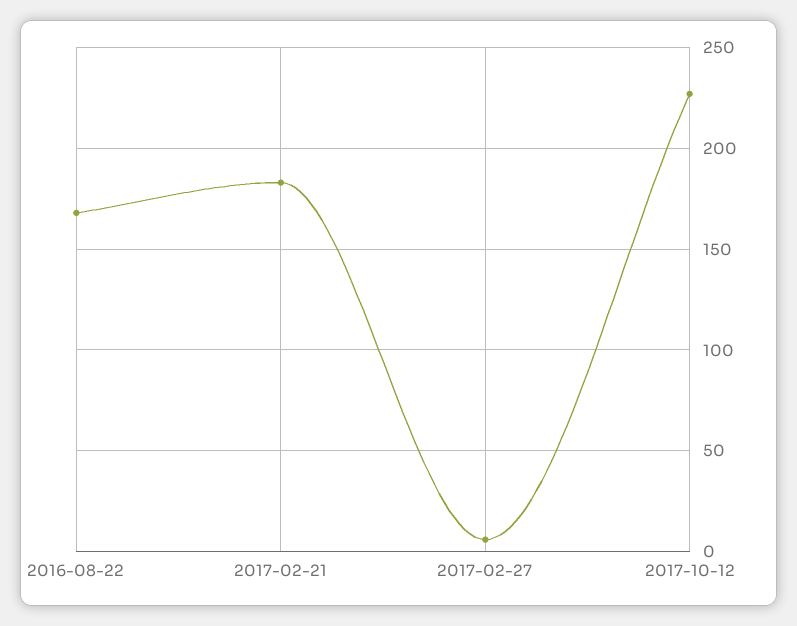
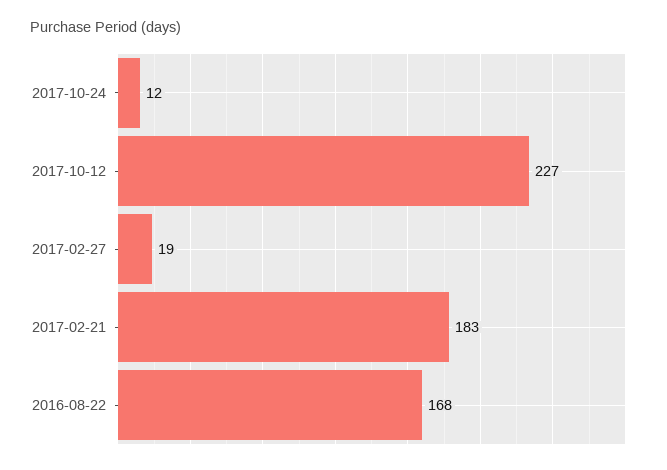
2017-02-27: 5 -> 19
2017-10-24: none -> 12

